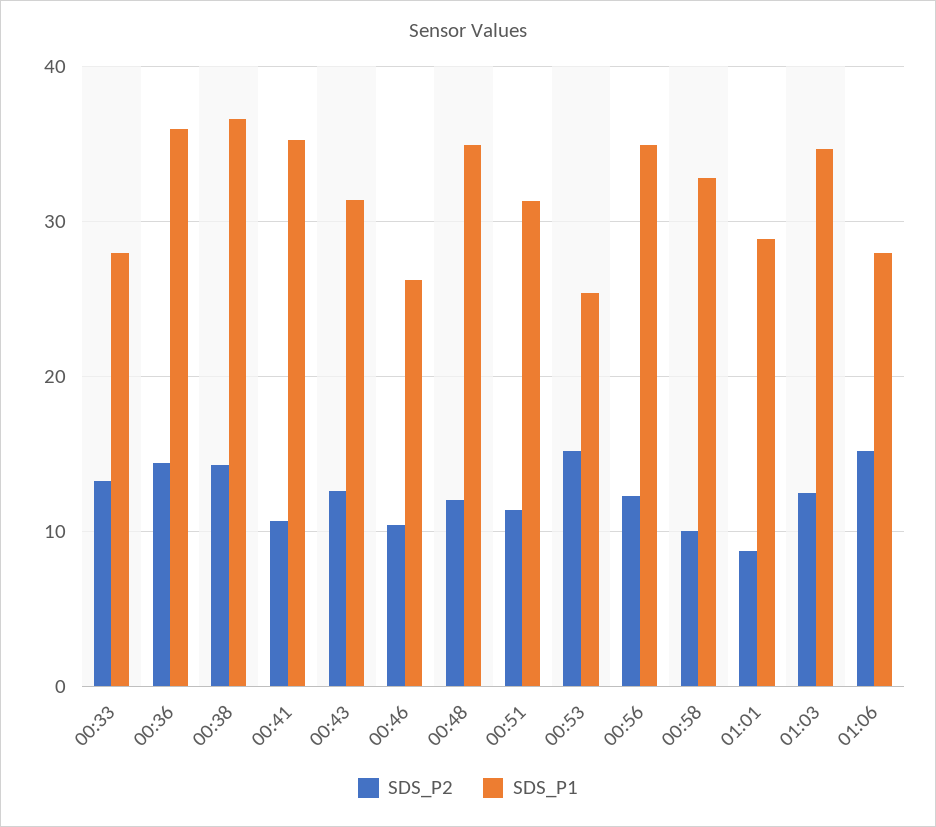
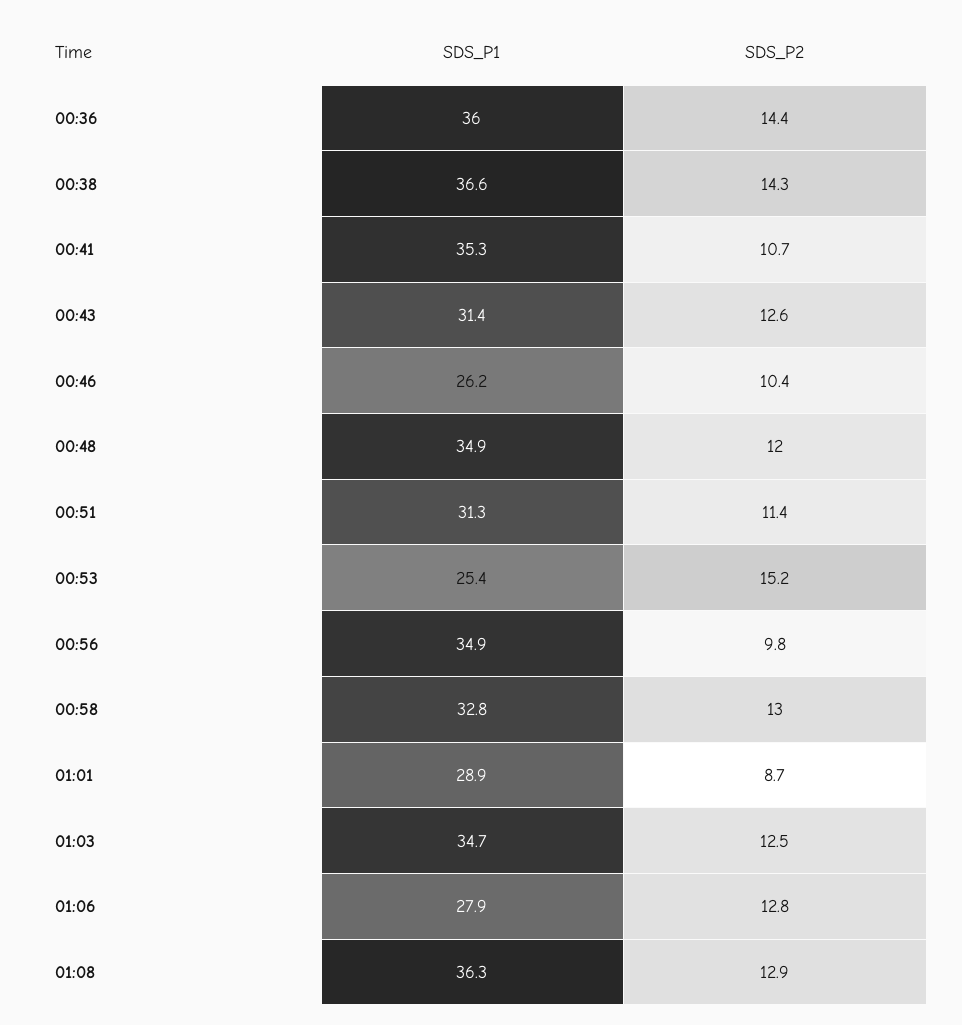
SDS_P2, 00:33: 13 -> none
SDS_P1, 00:33: 28 -> none
SDS_P2, 00:56: 12 -> 9.8
SDS_P2, 00:58: 10 -> 13
SDS_P2, 01:06: 15 -> 12.8
SDS_P1, 01:08: none -> 36.3
SDS_P2, 01:08: none -> 12.9

